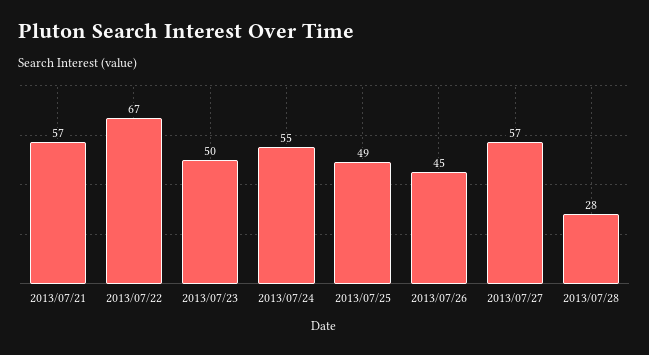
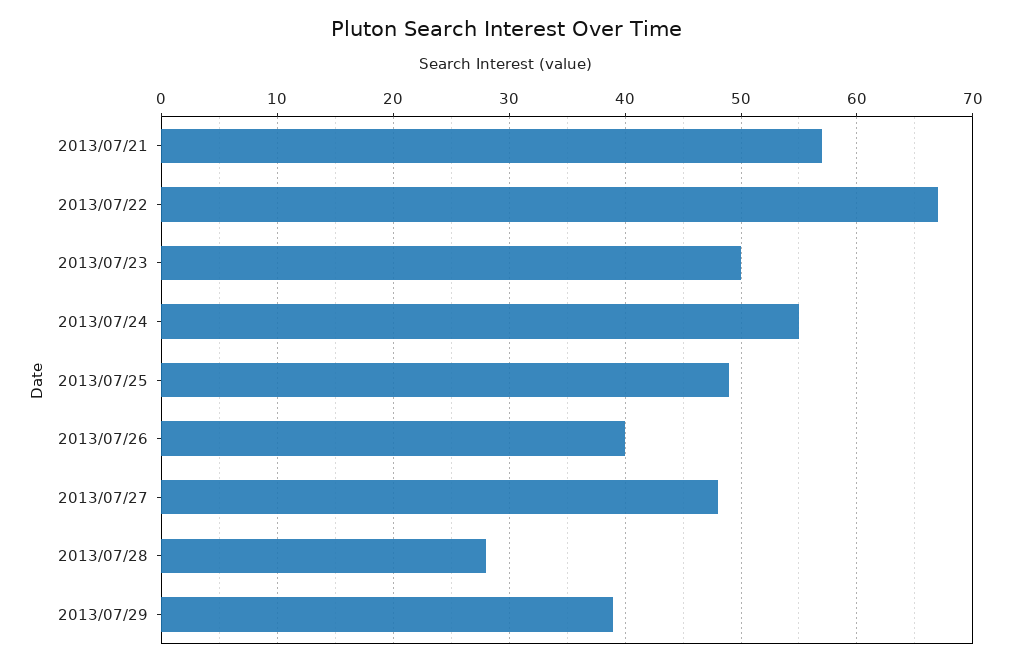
2013/07/26: 45 -> 40
2013/07/27: 57 -> 48
2013/07/29: none -> 39

